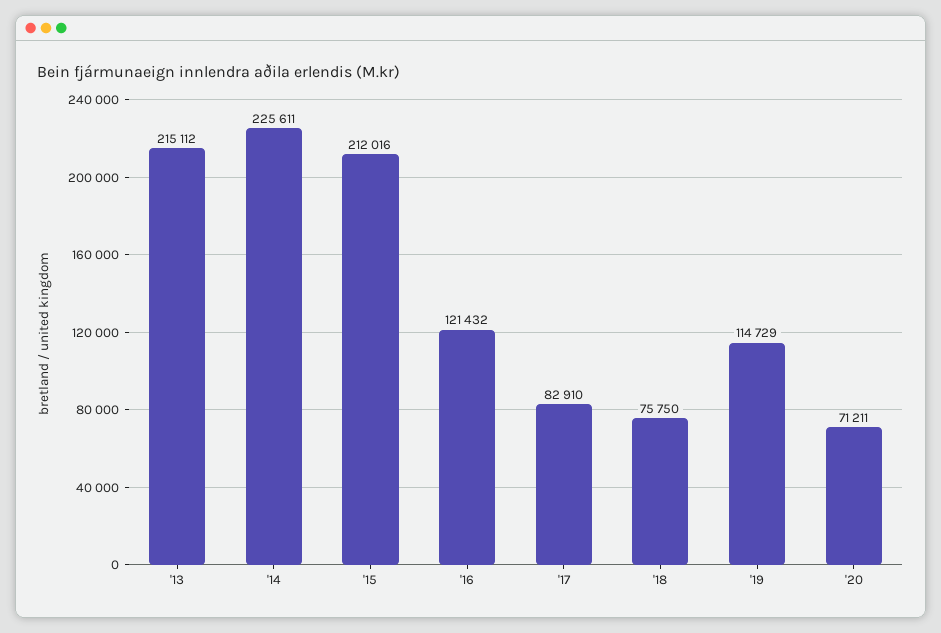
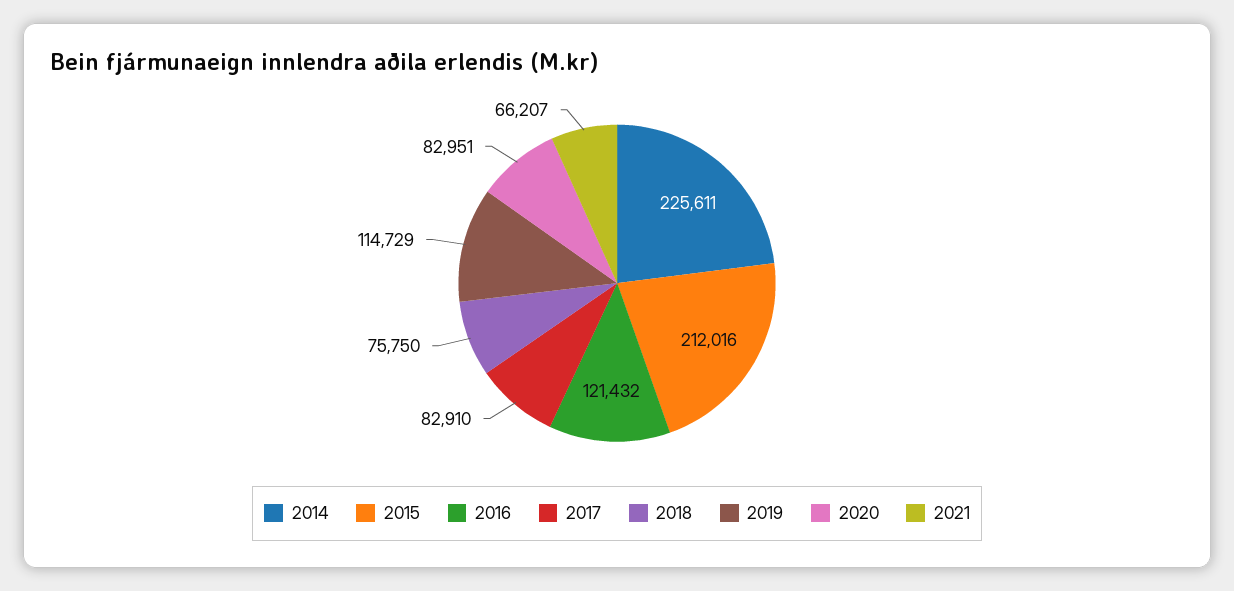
'13: 215112 -> none
'20: 71211 -> 82951
2021: none -> 66207

